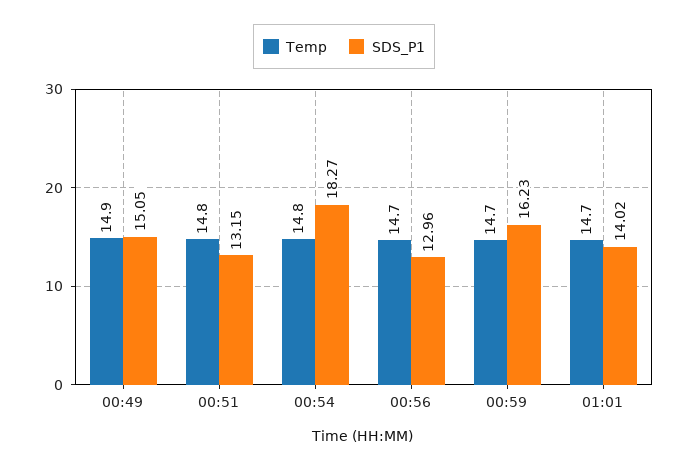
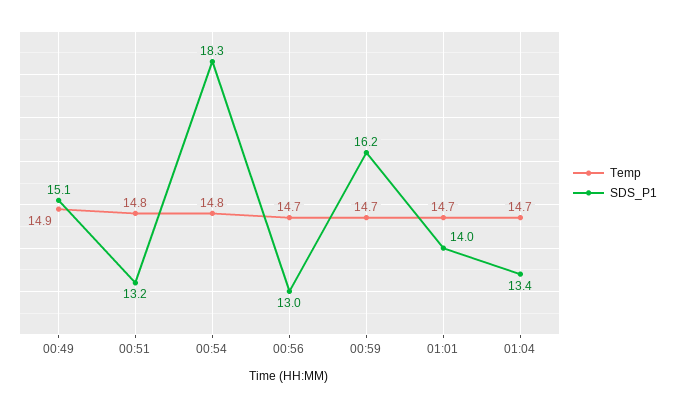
Temp, 01:04: none -> 14.7
SDS_P1, 01:04: none -> 13.4

